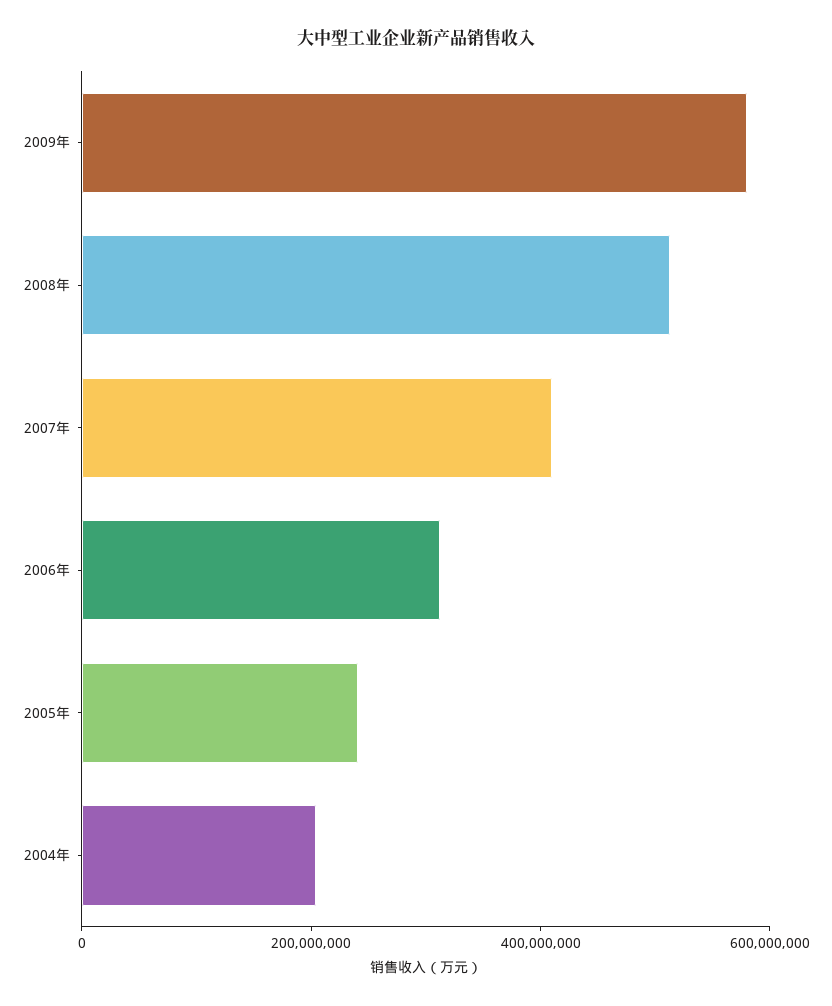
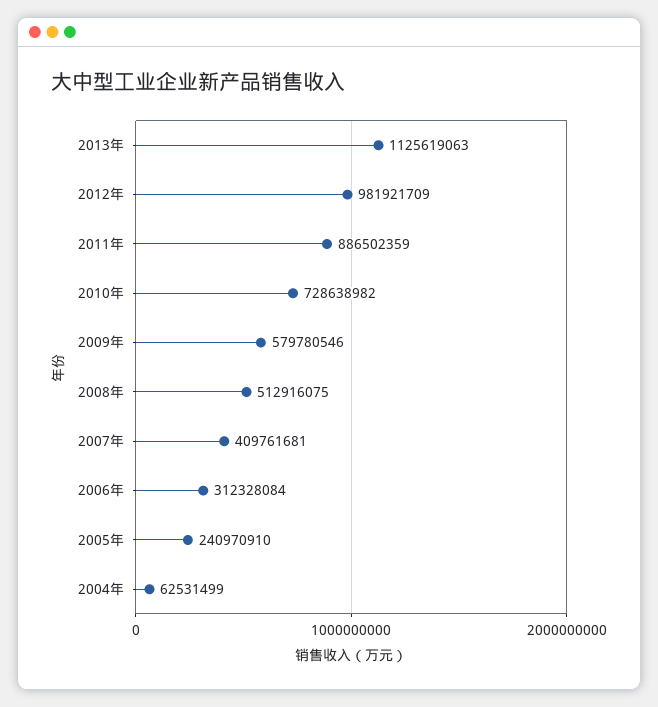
2004年: 200000000 -> 62531499
2013年: none -> 1125619063
2012年: none -> 981921709
2011年: none -> 886502359
2010年: none -> 728638982

